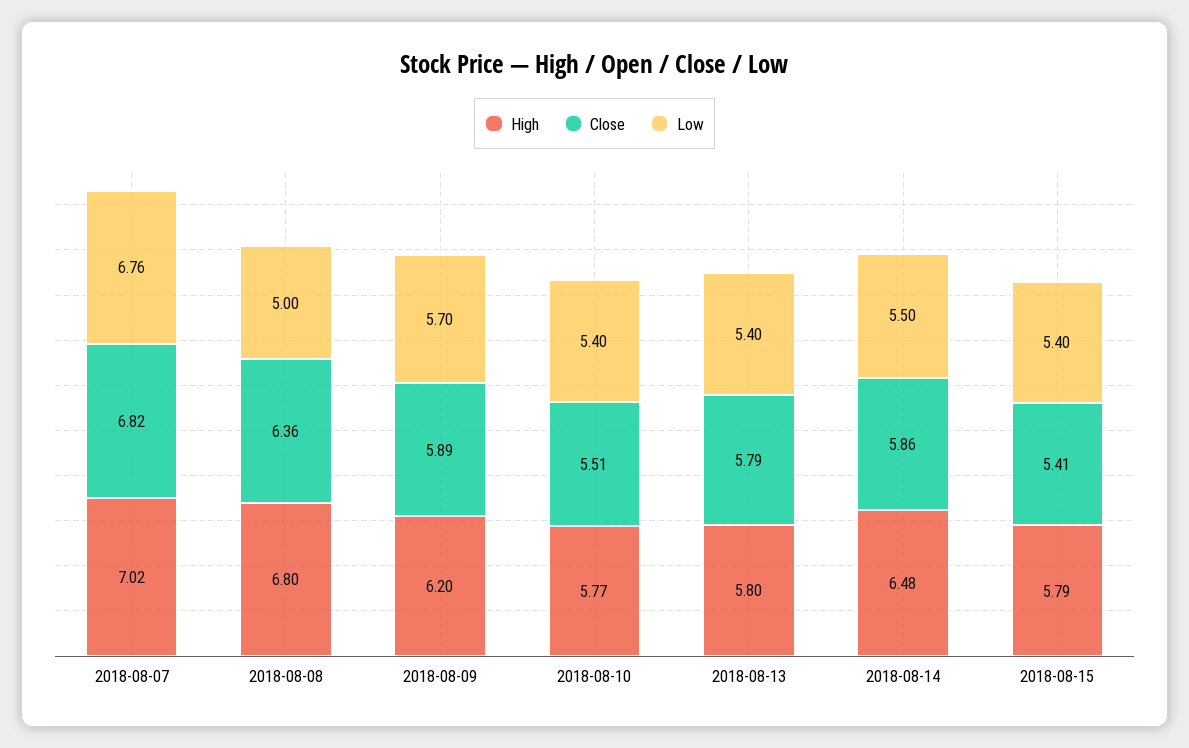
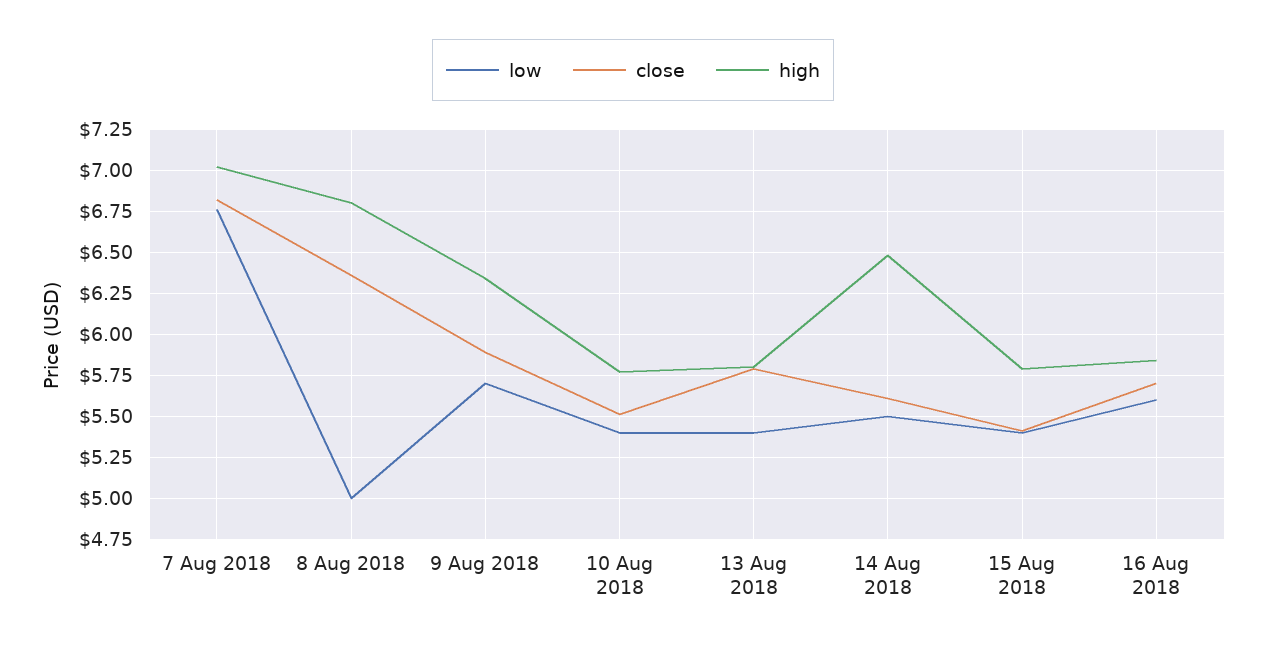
High, 2018-08-09: 6.2 -> 6.35
Close, 2018-08-14: 5.86 -> 5.6
Low, 16 Aug 2018: none -> 5.6
Close, 16 Aug 2018: none -> 5.7
High, 16 Aug 2018: none -> 5.85

